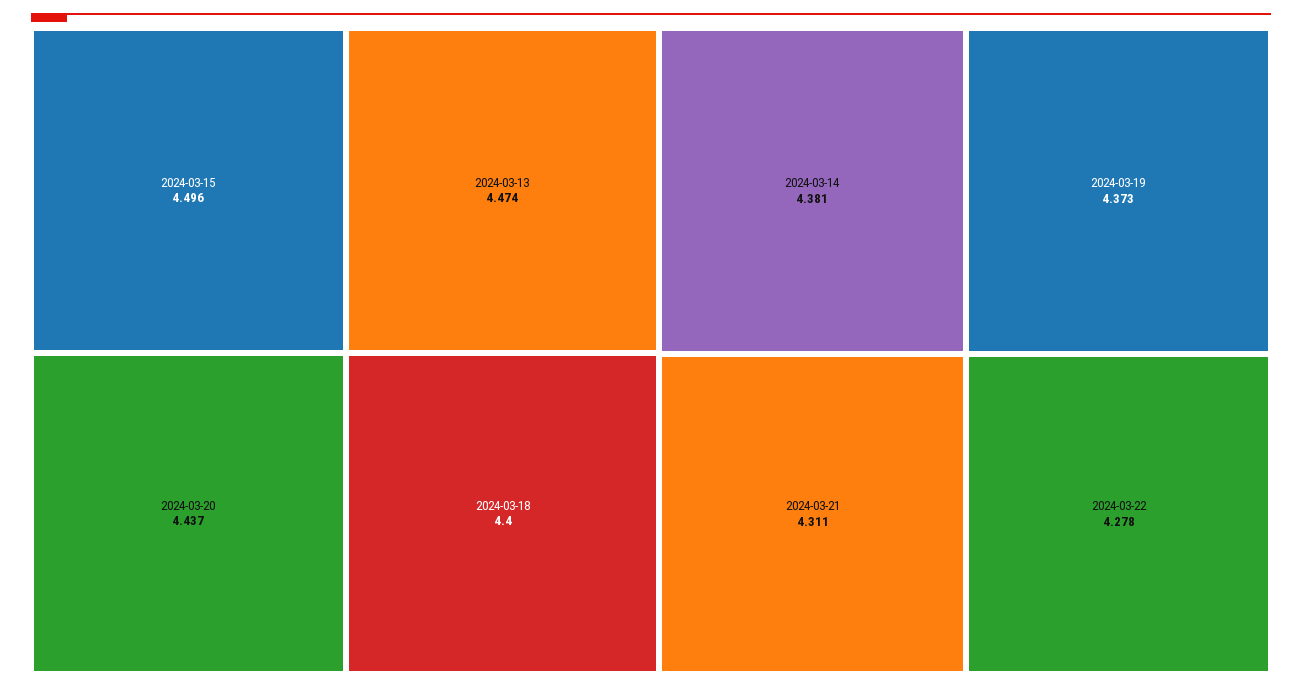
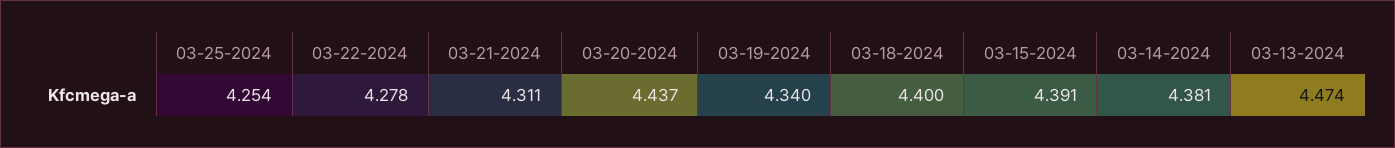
2024-03-15: 4.496 -> 4.391
2024-03-19: 4.373 -> 4.34
03-25-2024: none -> 4.254

